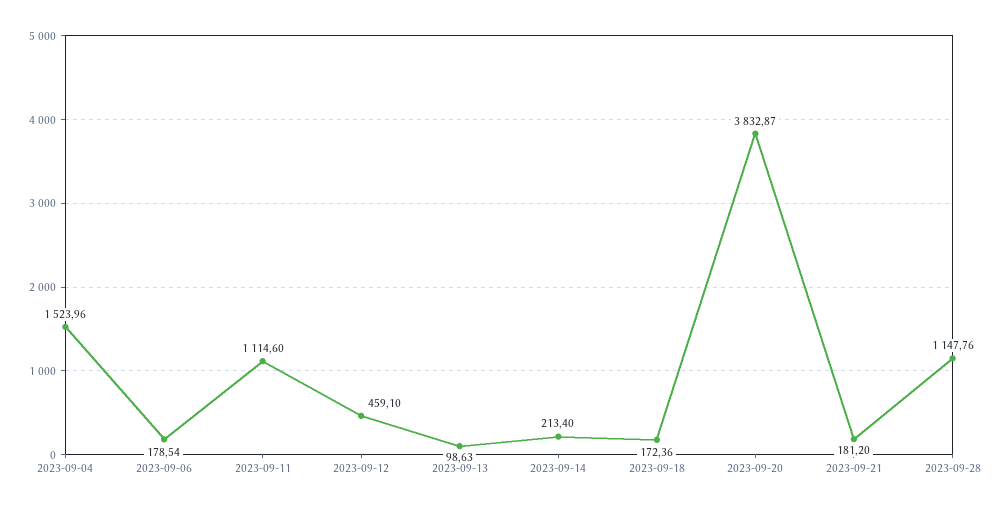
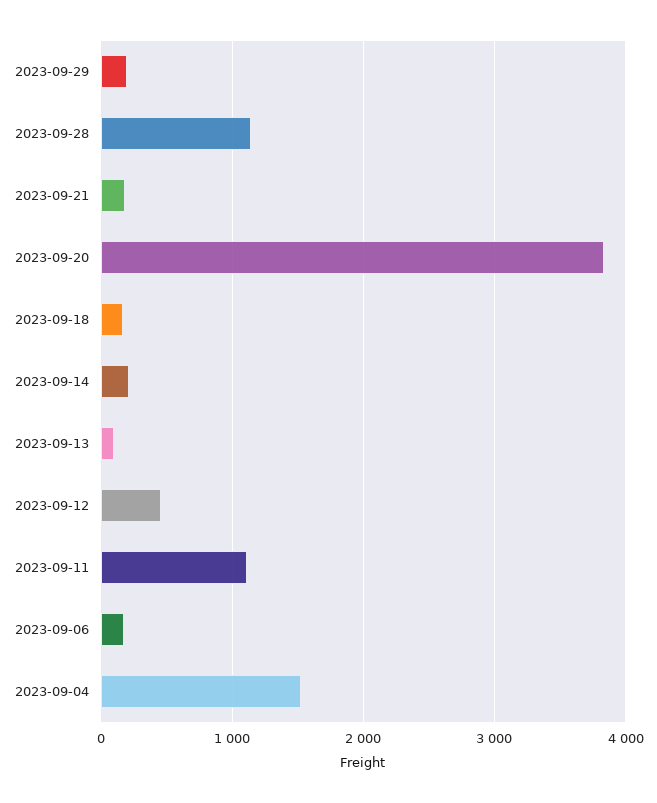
2023-09-29: none -> 200

